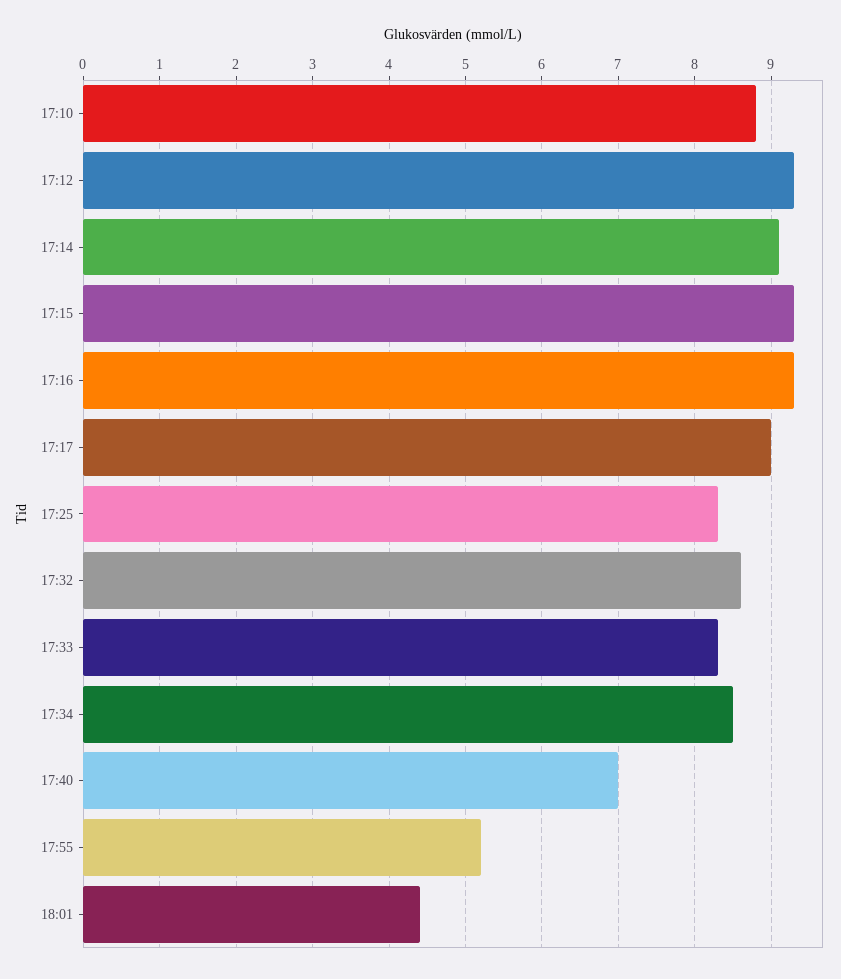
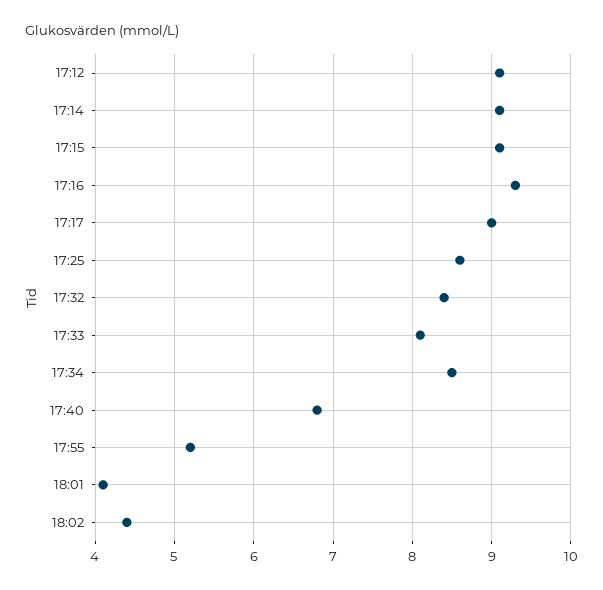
17:10: 8.8 -> none
17:12: 9.3 -> 9.1
17:15: 9.3 -> 9.1
17:25: 8.3 -> 8.6
17:32: 8.6 -> 8.4
17:33: 8.3 -> 8.1
17:40: 7 -> 6.8
18:01: 4.4 -> 4.1
18:02: none -> 4.4

